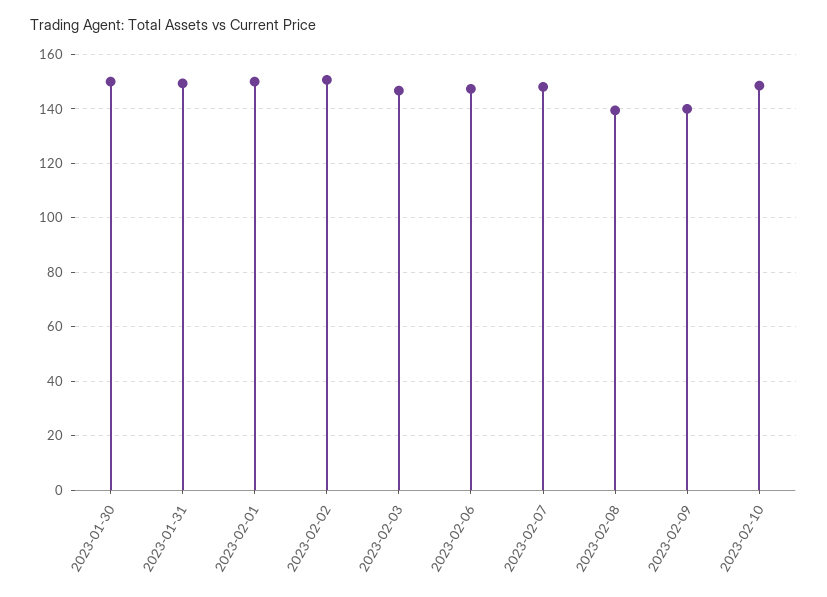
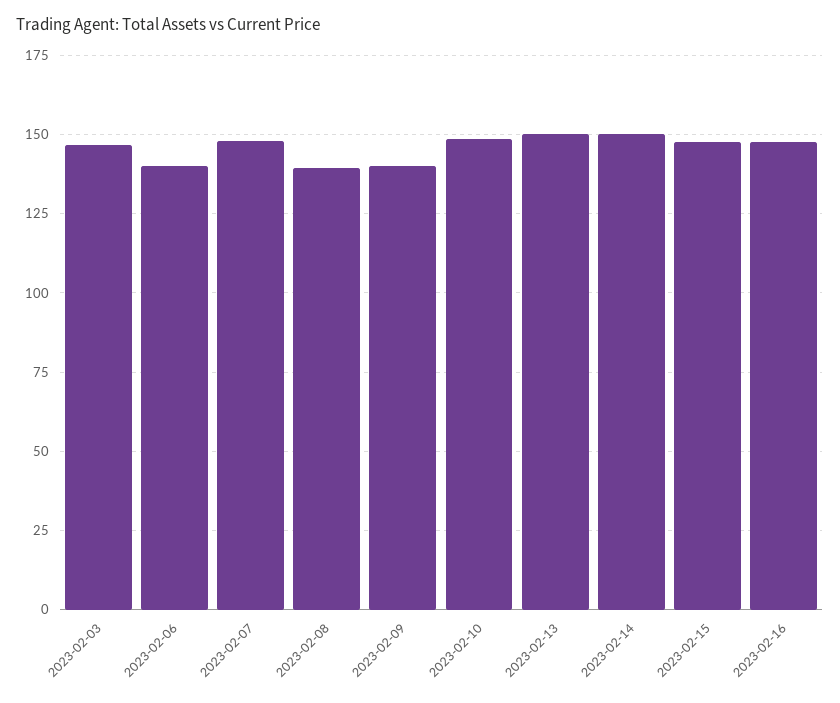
2023-01-30: 150 -> none
2023-01-31: 150 -> none
2023-02-01: 150 -> none
2023-02-02: 150 -> none
2023-02-06: 147.5 -> 140
2023-02-13: none -> 150
2023-02-14: none -> 150
2023-02-15: none -> 147.5
2023-02-16: none -> 147.5

